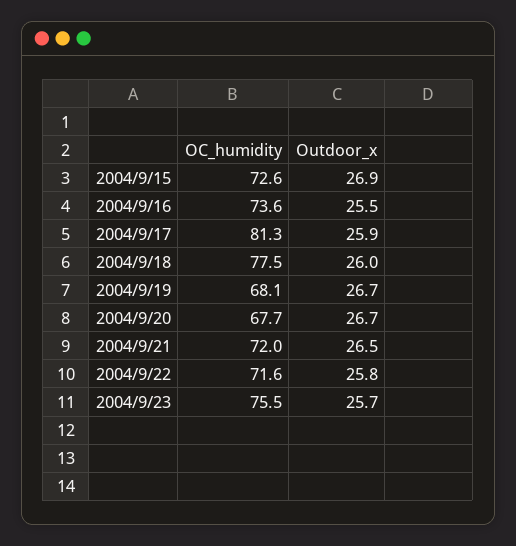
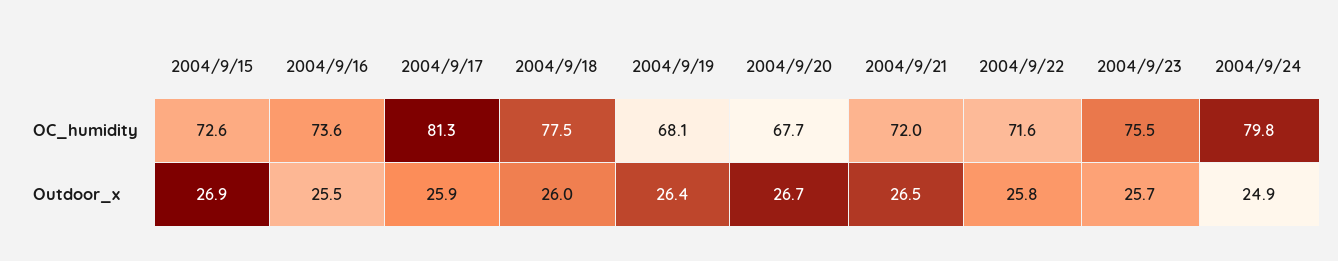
Outdoor_x, 2004/9/19: 26.7 -> 26.4
OC_humidity, 2004/9/24: none -> 79.8
Outdoor_x, 2004/9/24: none -> 24.9

